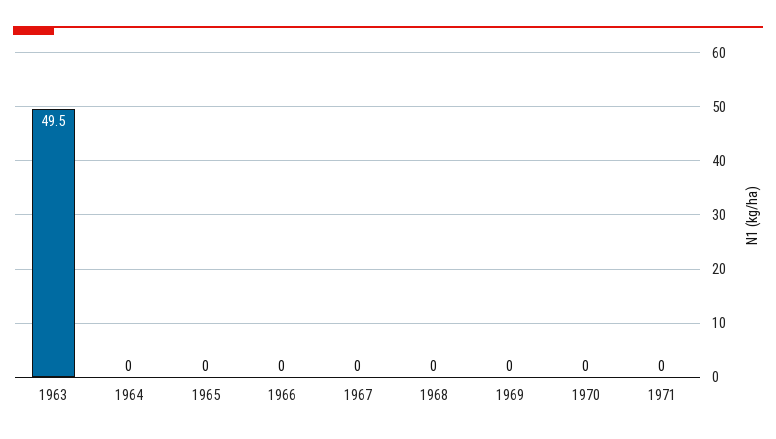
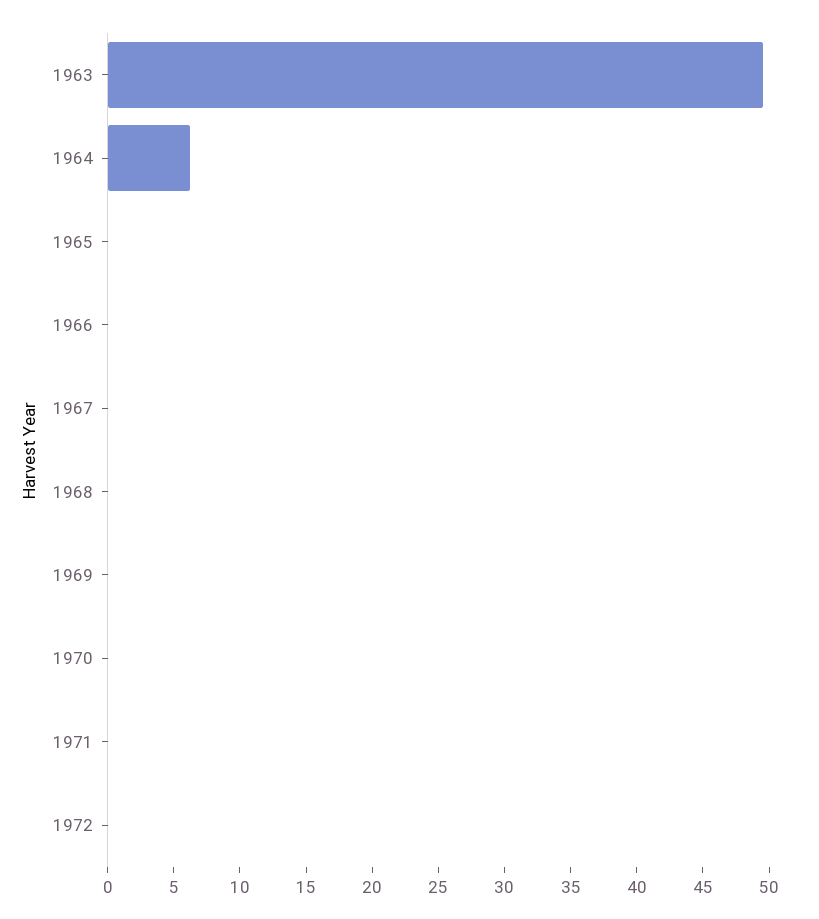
1964: 0 -> 6
1972: none -> 0

